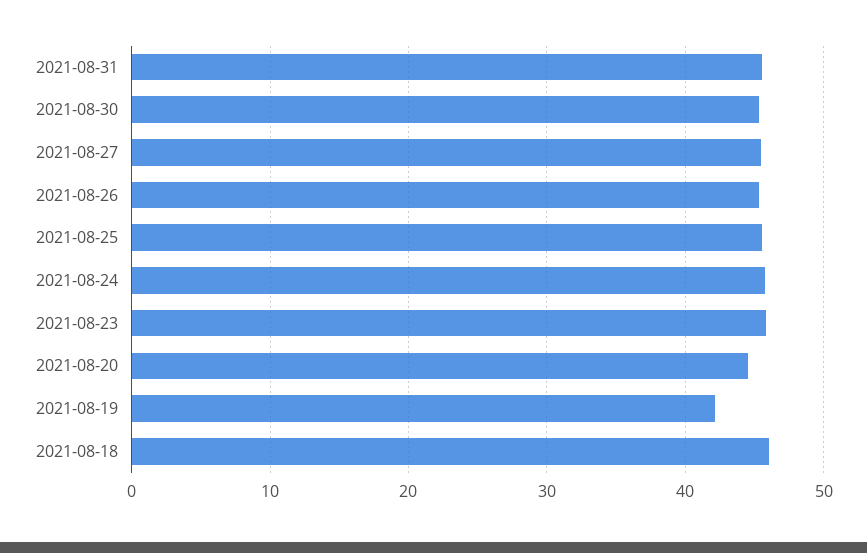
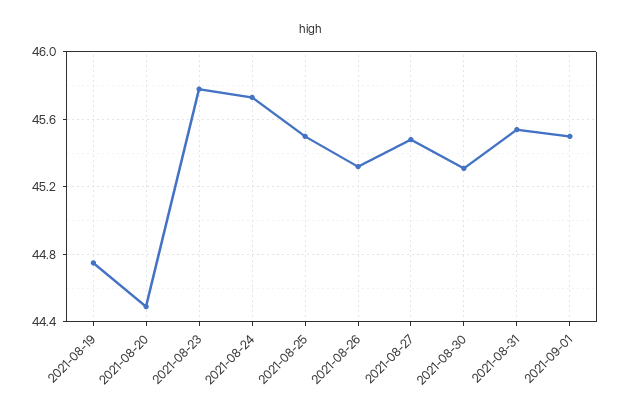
2021-08-19: 42 -> 44.75
2021-08-18: 46 -> none
2021-09-01: none -> 45.5

